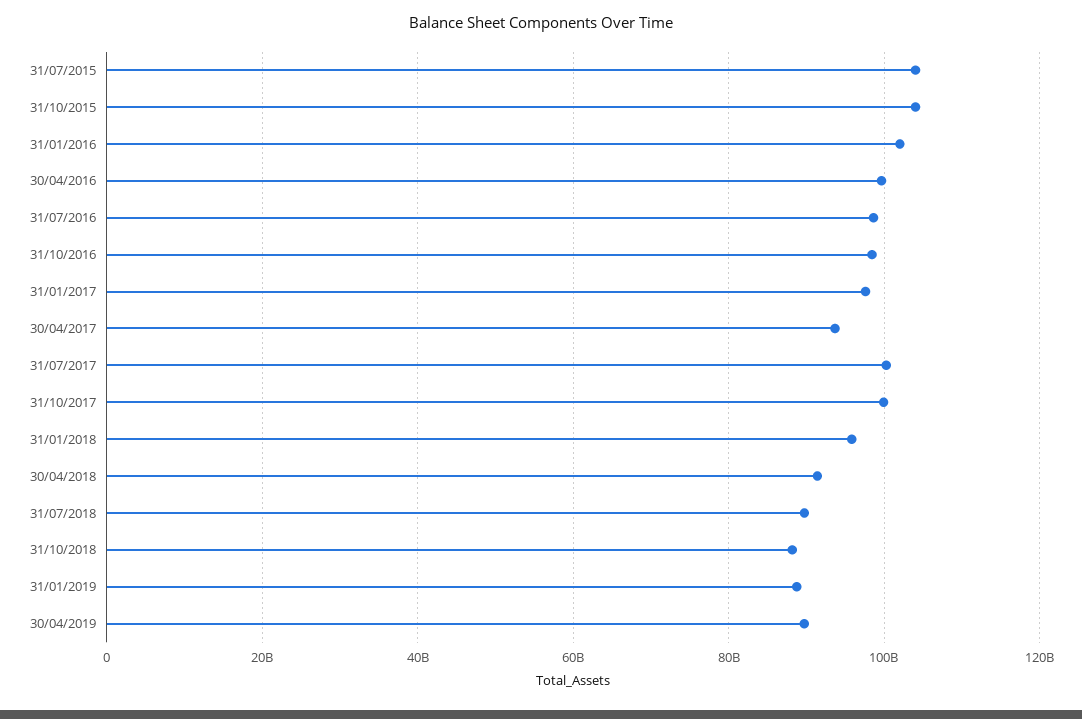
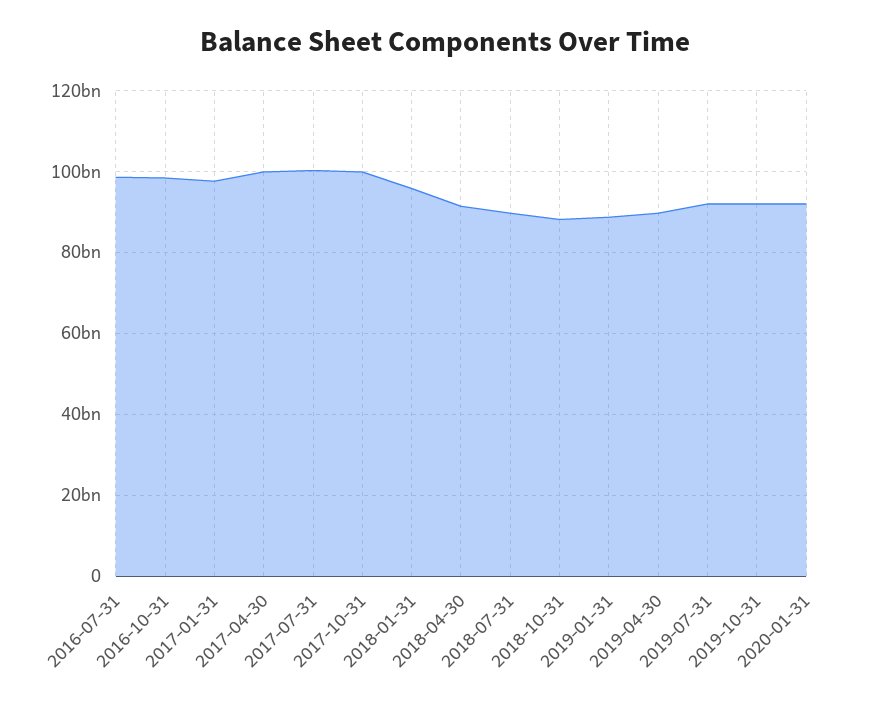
31/07/2015: 104000000000 -> none
31/10/2015: 104000000000 -> none
31/01/2016: 102000000000 -> none
30/04/2016: 100000000000 -> none
30/04/2017: 94000000000 -> 100000000000
2019-07-31: none -> 92000000000
2019-10-31: none -> 92000000000
2020-01-31: none -> 92000000000

